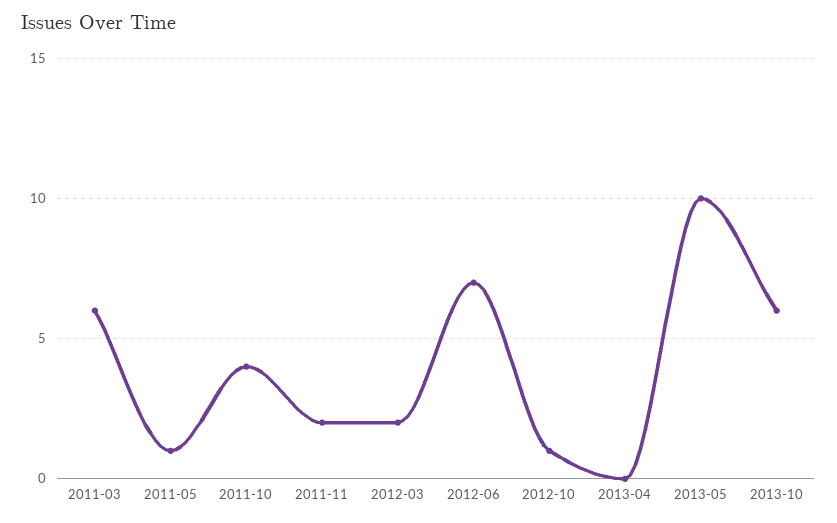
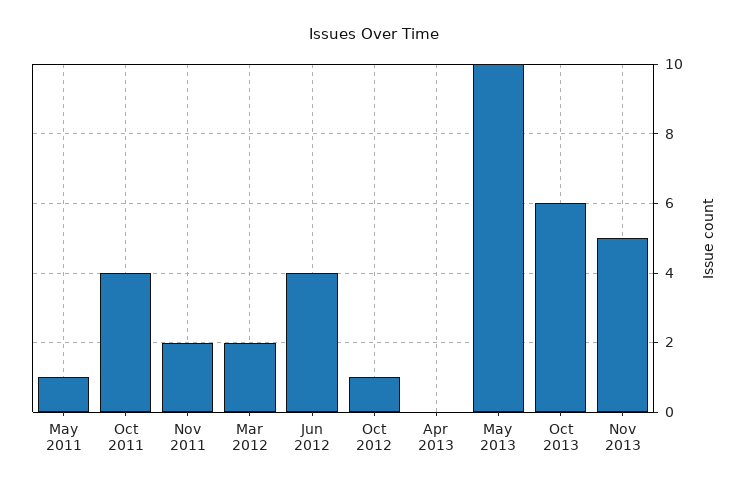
2011-03: 6 -> none
2012-06: 7 -> 4
Nov 2013: none -> 5

